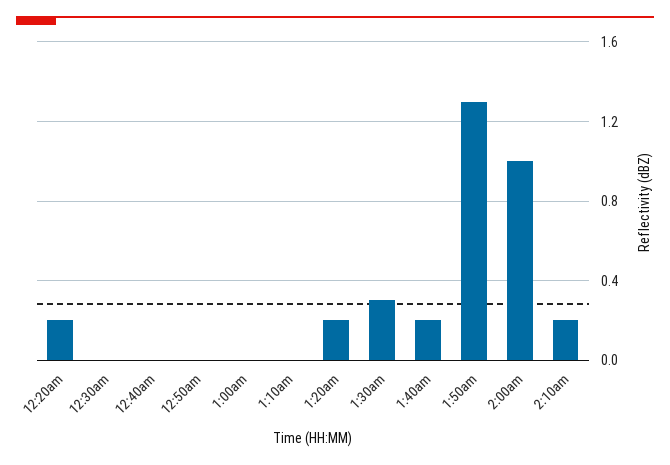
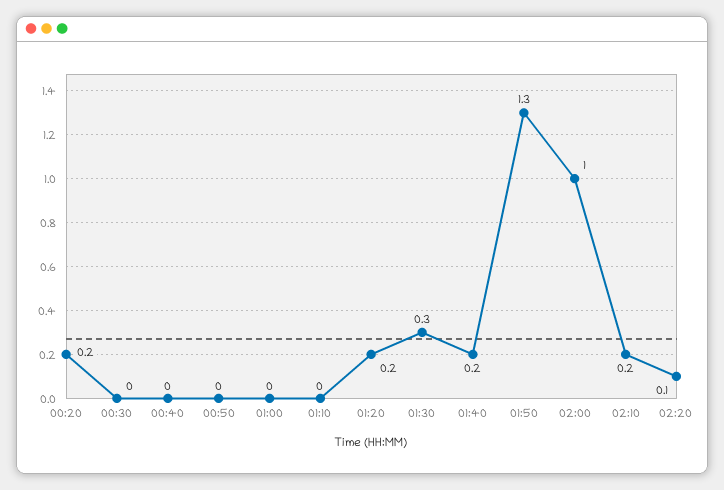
02:20: none -> 0.1

